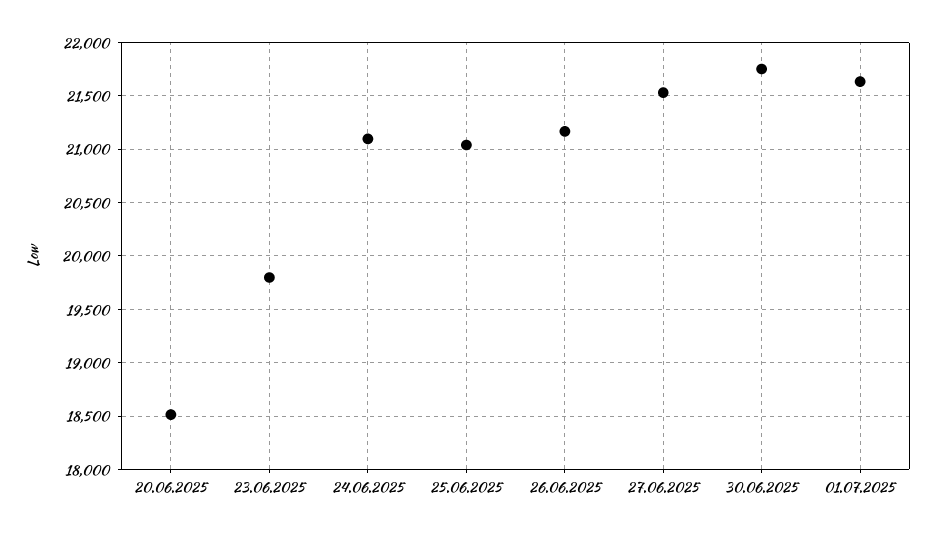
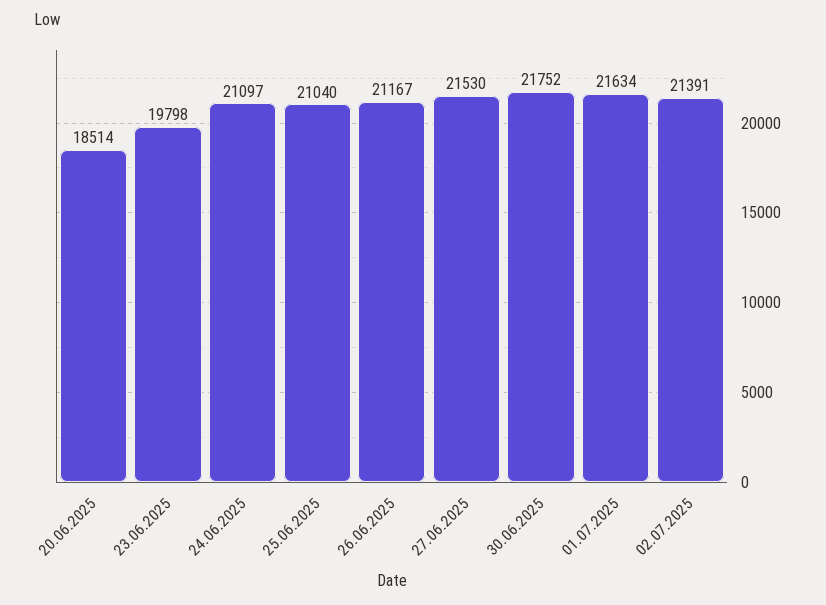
02.07.2025: none -> 21391

